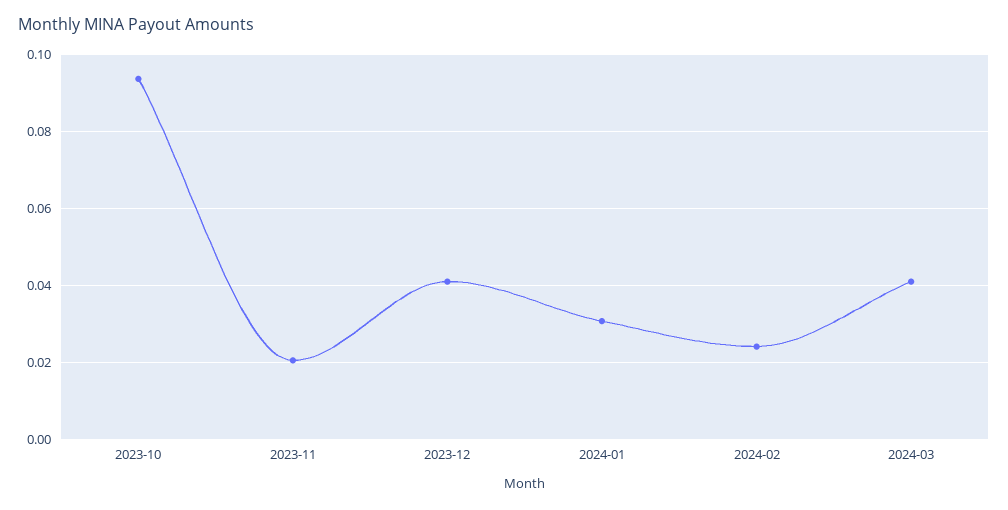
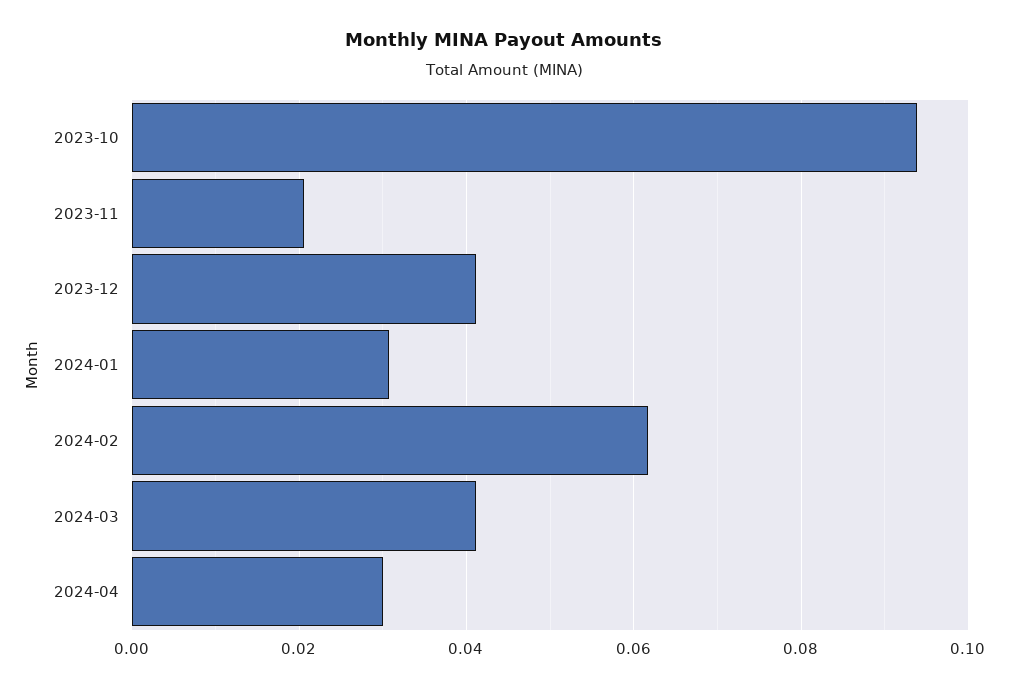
2024-02: 0.024 -> 0.062
2024-04: none -> 0.03

